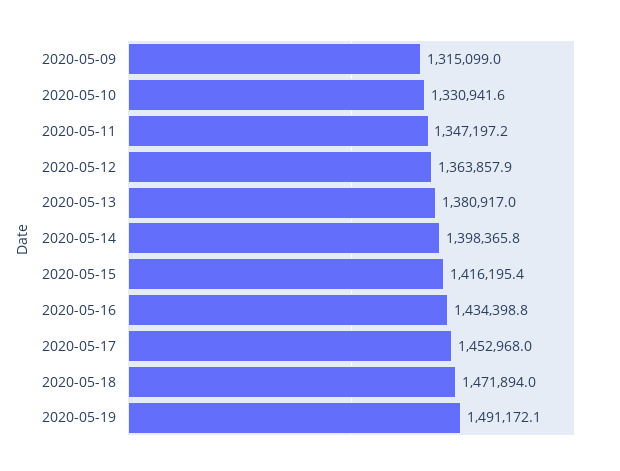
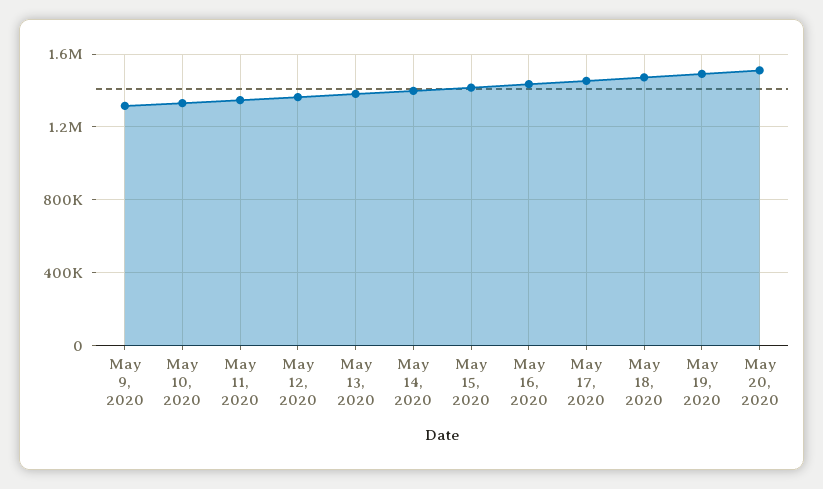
May 20, 2020: none -> 1500000

